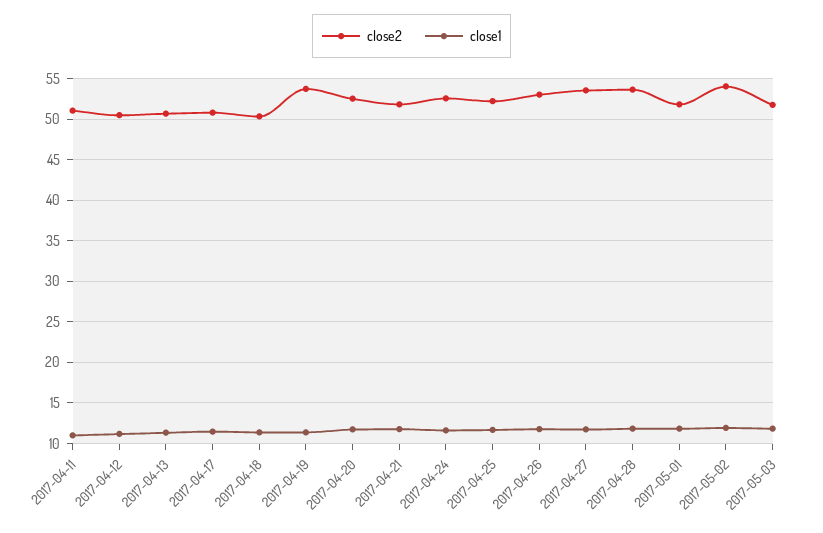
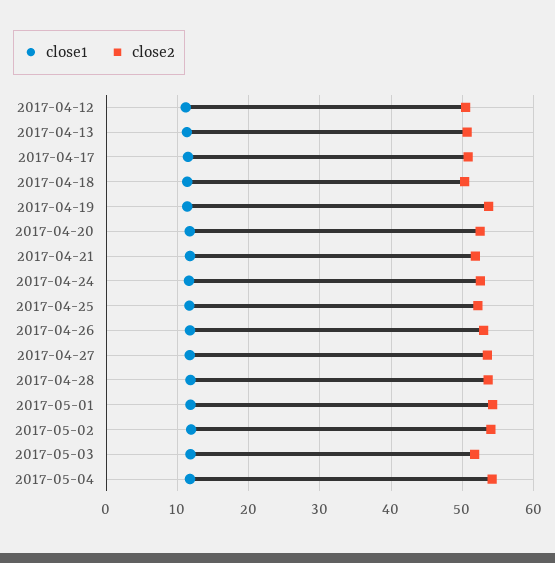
close2, 2017-04-11: 51 -> none
close1, 2017-04-11: 11 -> none
close2, 2017-05-01: 52 -> 54
close1, 2017-05-04: none -> 12
close2, 2017-05-04: none -> 54

